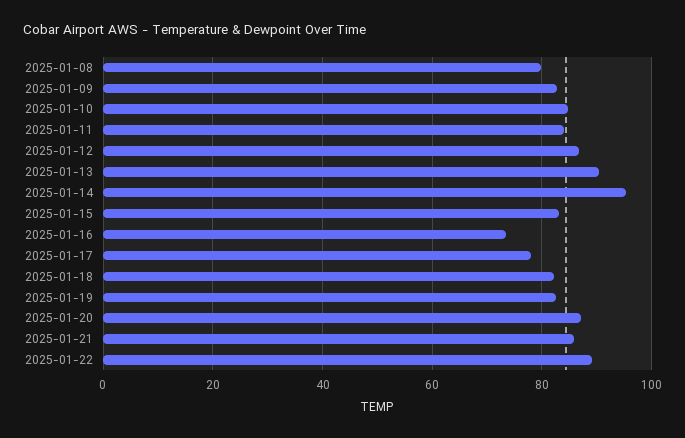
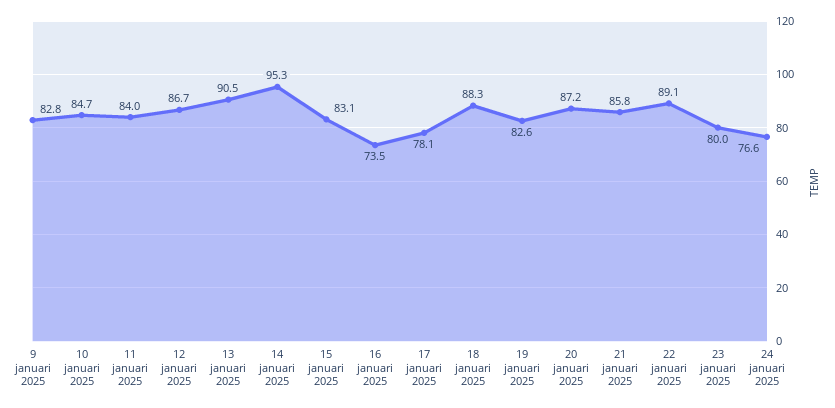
2025-01-08: 80 -> none
2025-01-18: 82 -> 88.3
23 januari 2025: none -> 80
24 januari 2025: none -> 76.6

